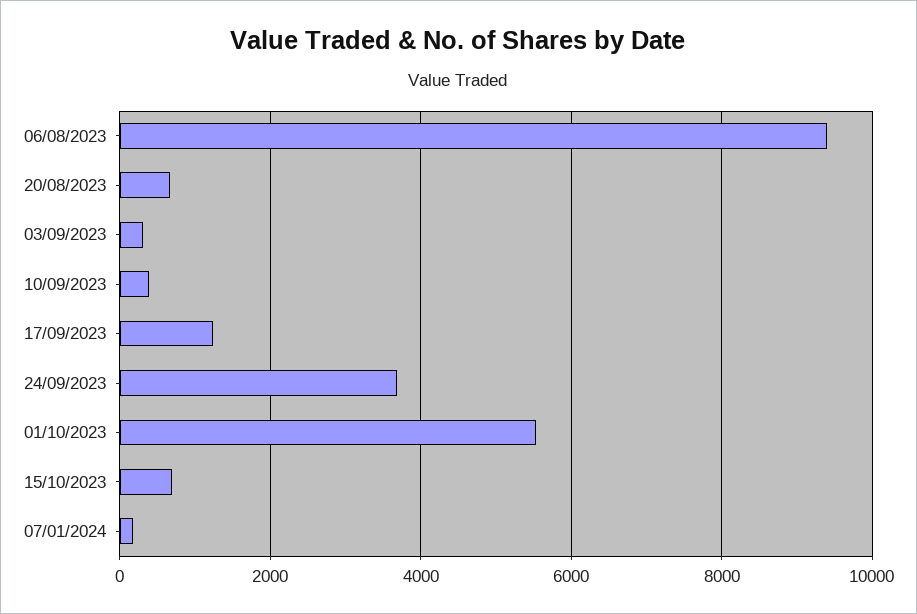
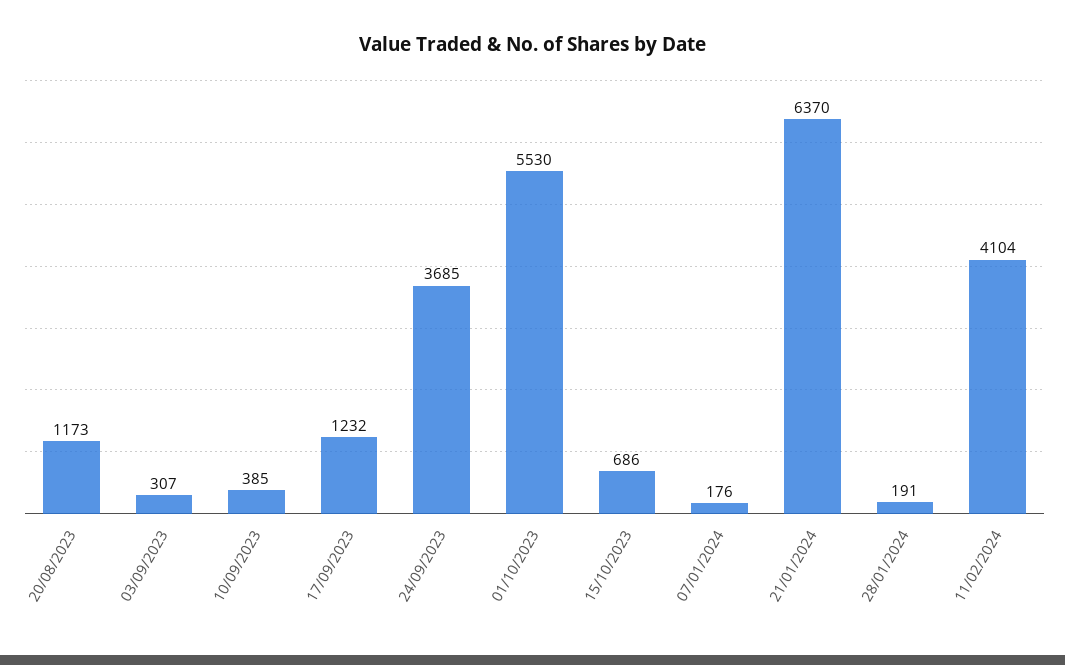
06/08/2023: 9400 -> none
20/08/2023: 600 -> 1173
21/01/2024: none -> 6370
28/01/2024: none -> 191
11/02/2024: none -> 4104

